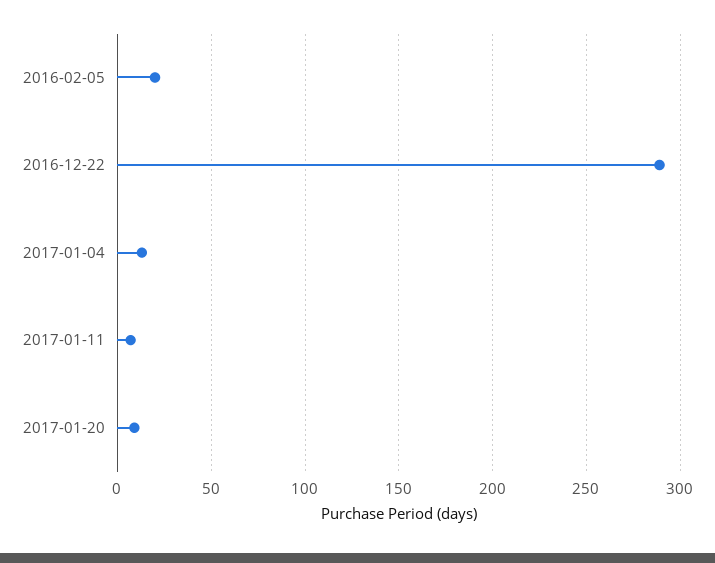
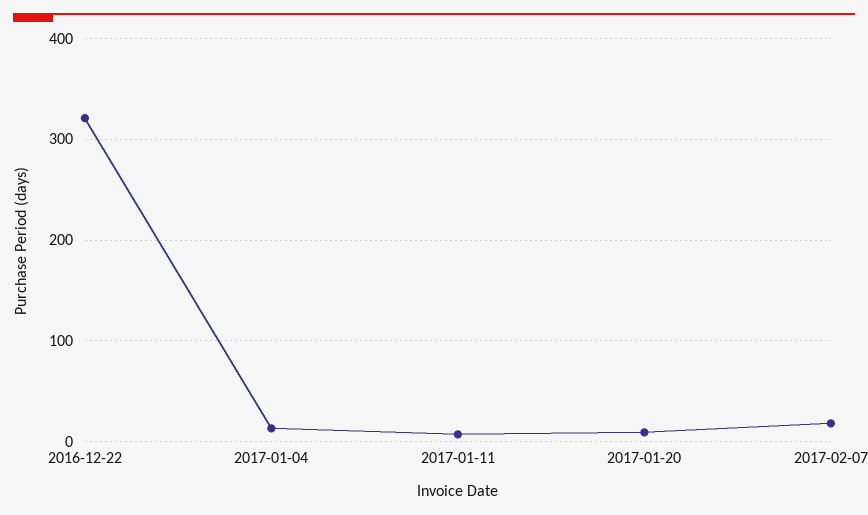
2016-02-05: 20 -> none
2016-12-22: 290 -> 320
2017-02-07: none -> 20

